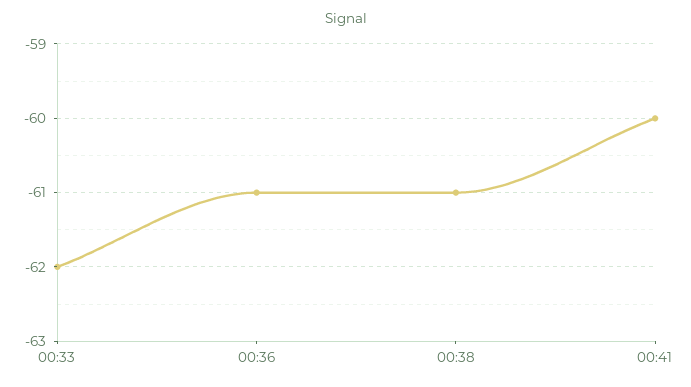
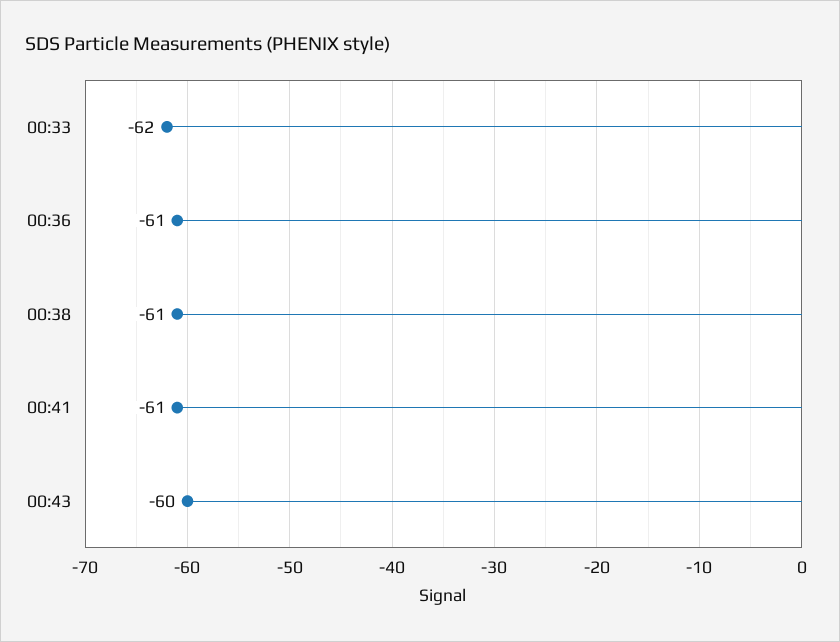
00:41: -60 -> -61
00:43: none -> -60

